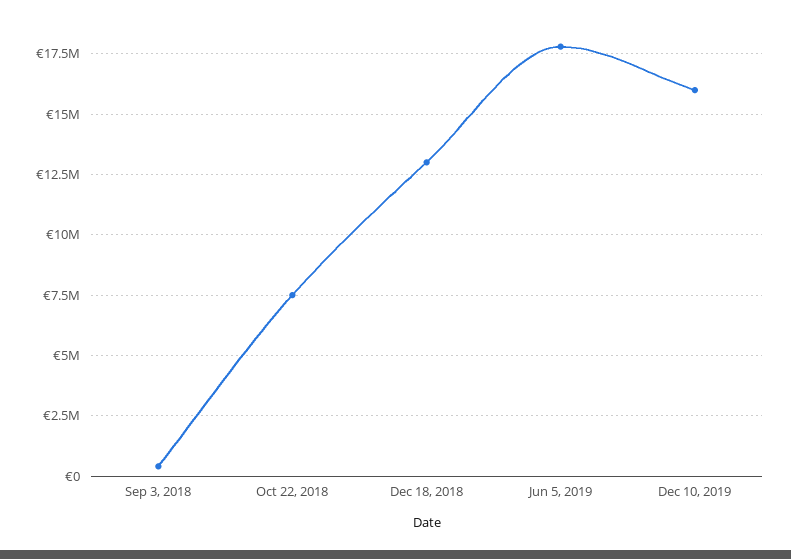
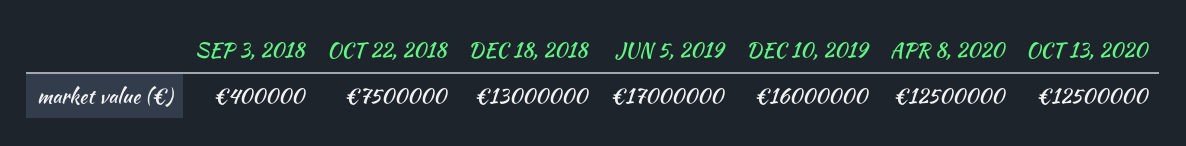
Jun 5, 2019: 17750000 -> 17000000
APR 8, 2020: none -> 12500000
OCT 13, 2020: none -> 12500000

